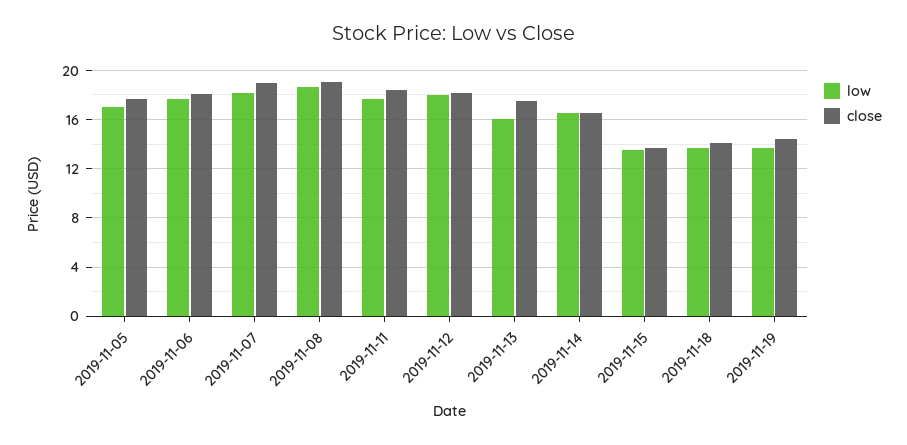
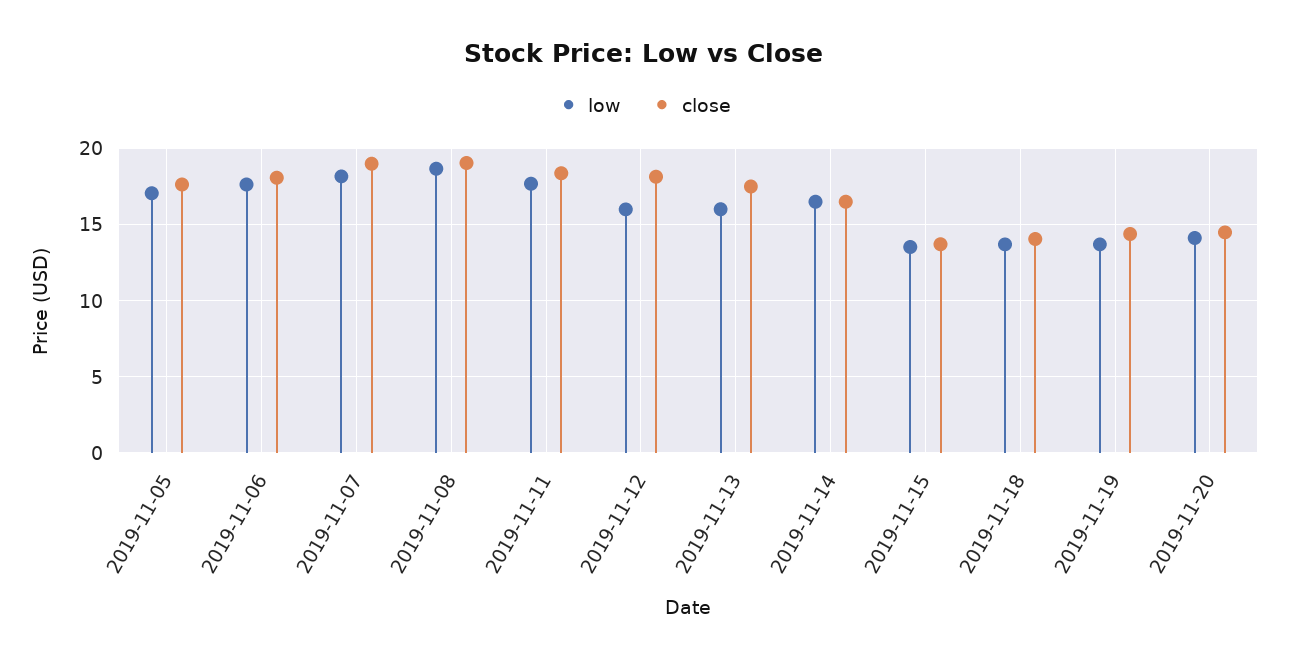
low, 2019-11-12: 18 -> 16
low, 2019-11-20: none -> 14
close, 2019-11-20: none -> 14.5

